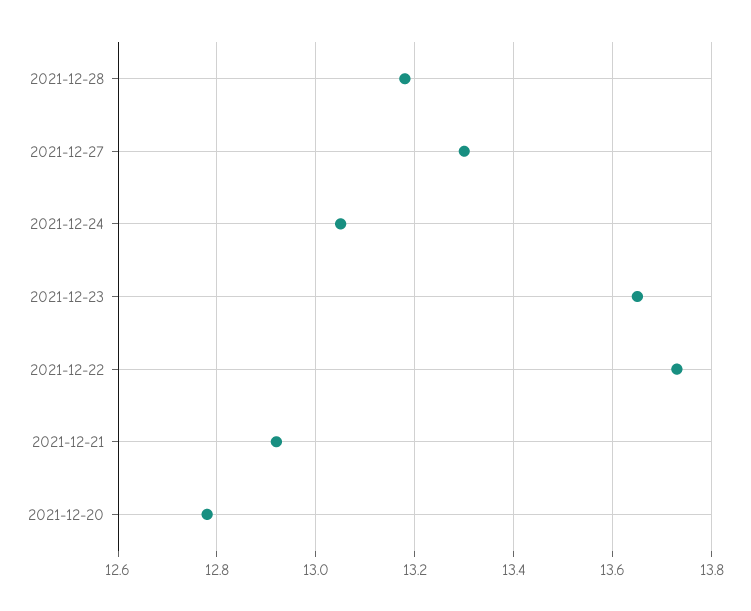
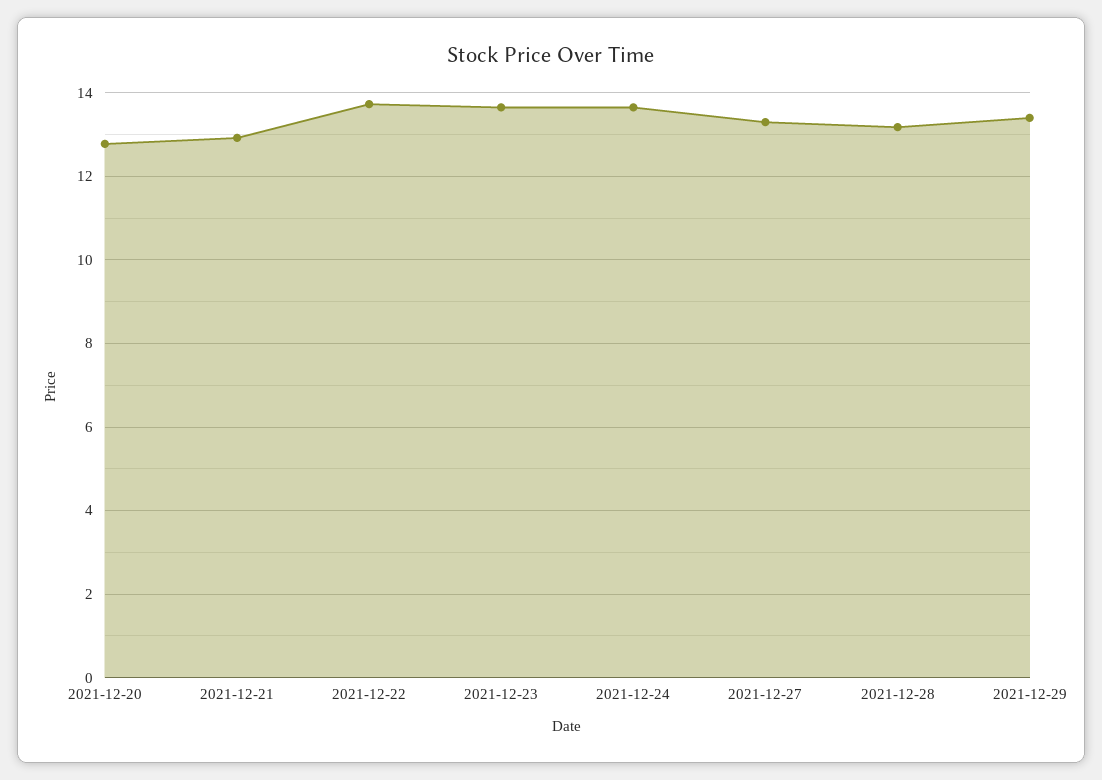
2021-12-24: 13.05 -> 13.6
2021-12-29: none -> 13.4

